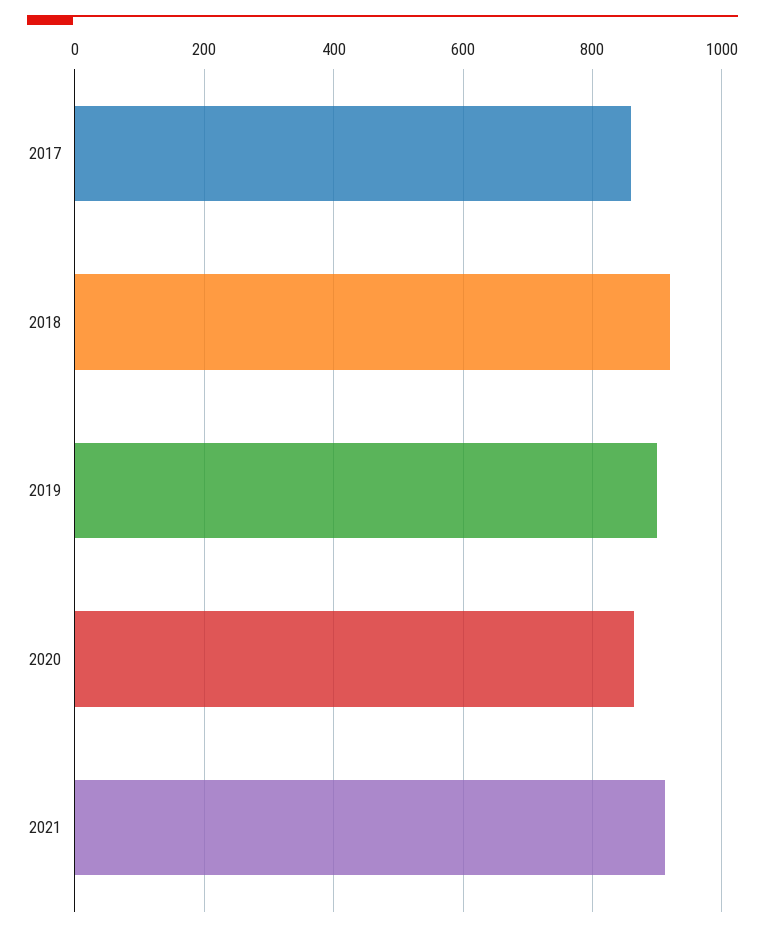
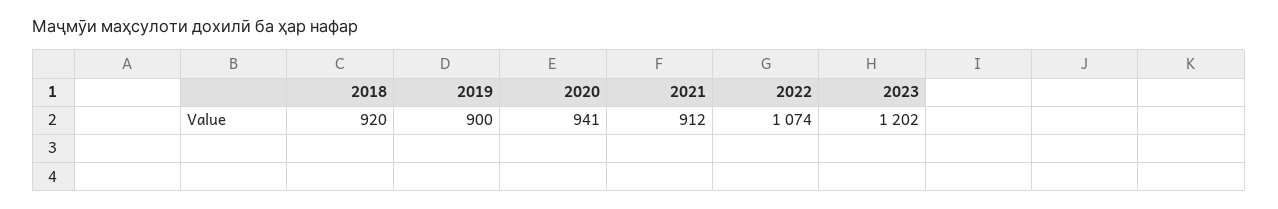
2017: 860 -> none
2020: 860 -> 941
2022: none -> 1074
2023: none -> 1202

